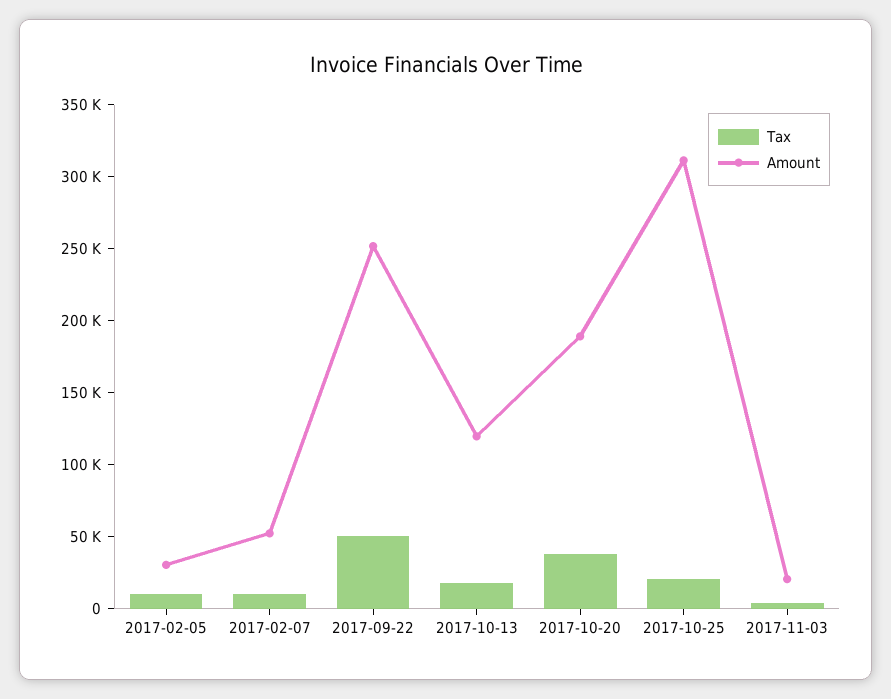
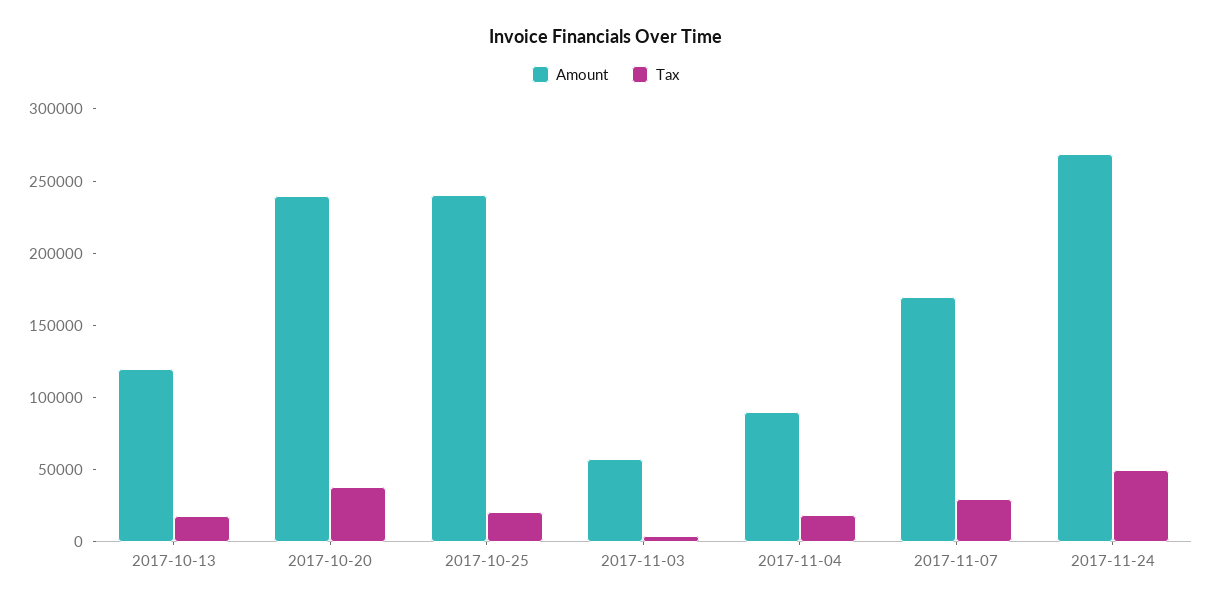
Tax, 2017-02-05: 10000 -> none
Amount, 2017-02-05: 30000 -> none
Tax, 2017-02-07: 10000 -> none
Amount, 2017-02-07: 50000 -> none
Tax, 2017-09-22: 50000 -> none
Amount, 2017-09-22: 250000 -> none
Amount, 2017-10-20: 190000 -> 240000
Amount, 2017-10-25: 310000 -> 240000
Amount, 2017-11-03: 20000 -> 60000
Amount, 2017-11-04: none -> 90000
Tax, 2017-11-04: none -> 20000
Amount, 2017-11-07: none -> 170000
Tax, 2017-11-07: none -> 30000
Amount, 2017-11-24: none -> 270000
Tax, 2017-11-24: none -> 50000

